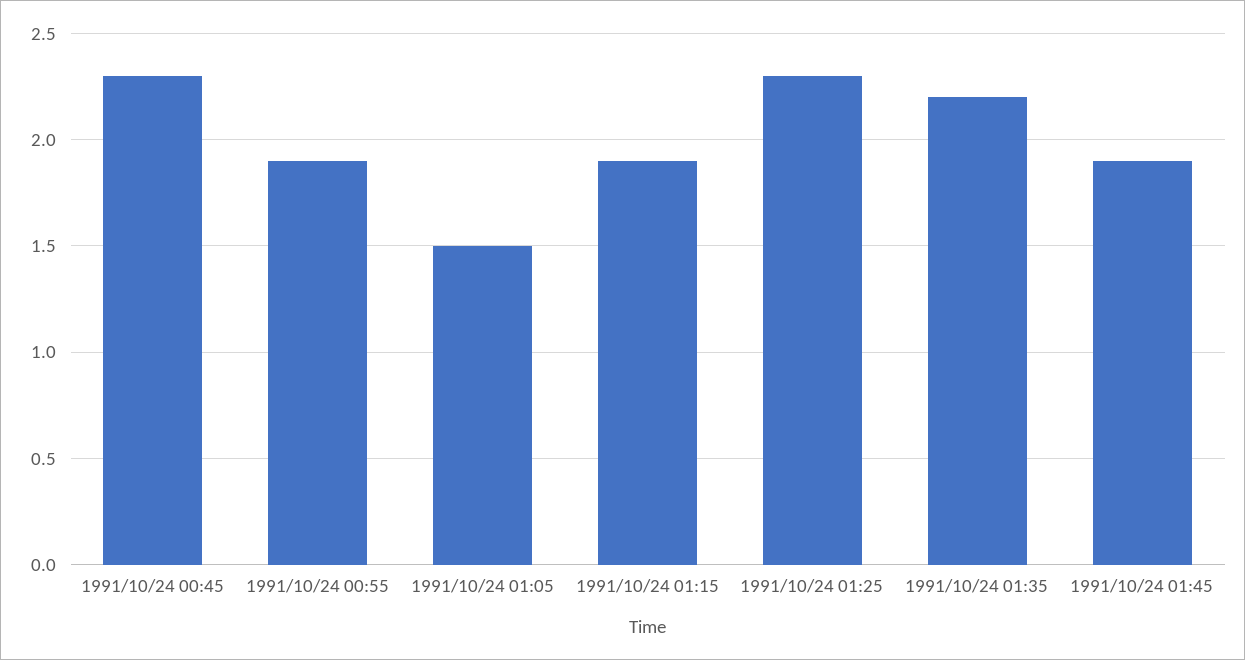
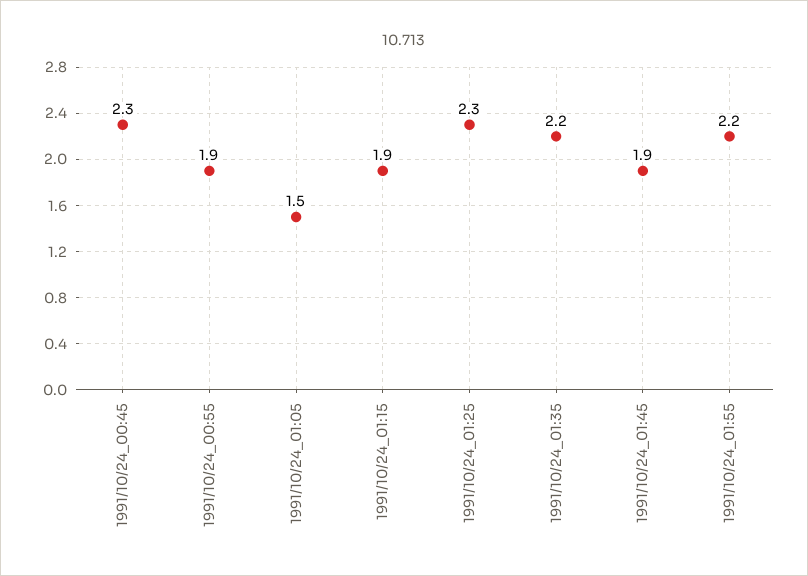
1991/10/24_01:55: none -> 2.2

